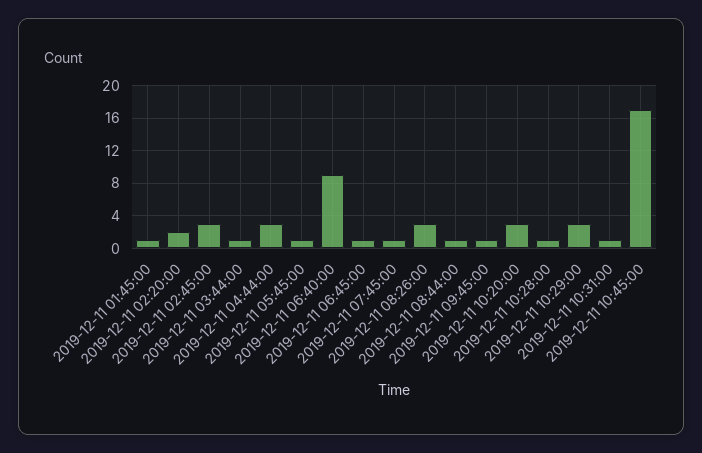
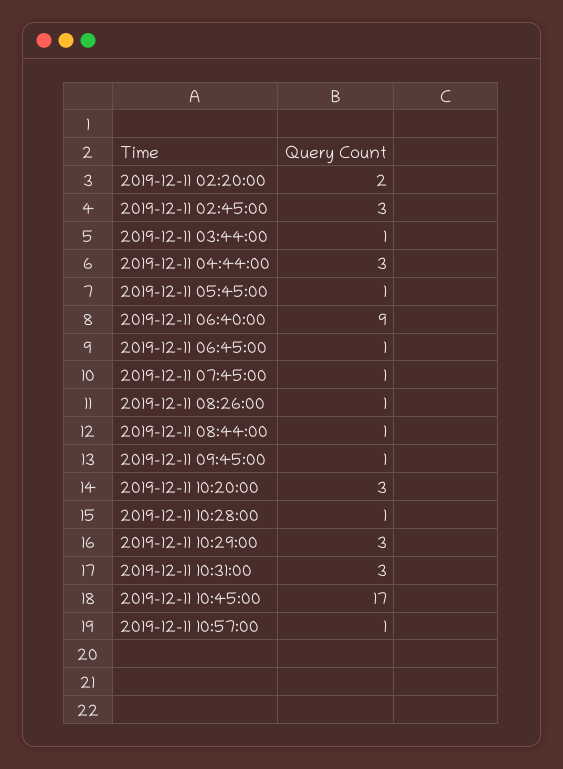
2019-12-11 01:45:00: 1 -> none
2019-12-11 08:26:00: 3 -> 1
2019-12-11 10:31:00: 1 -> 3
2019-12-11 10:57:00: none -> 1

